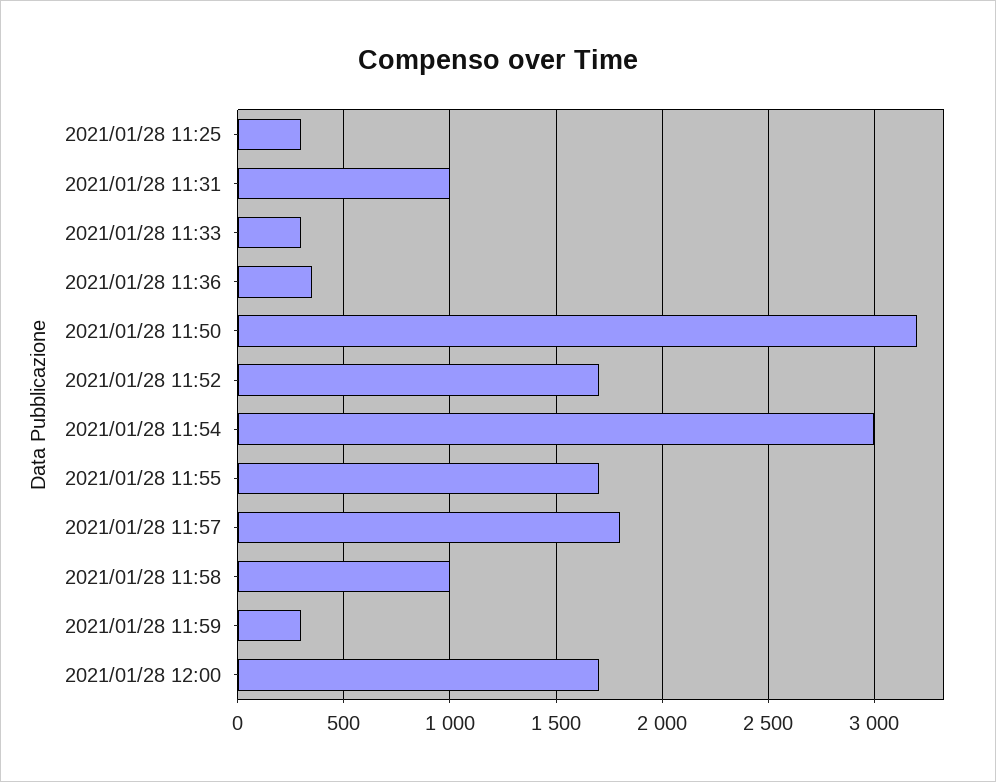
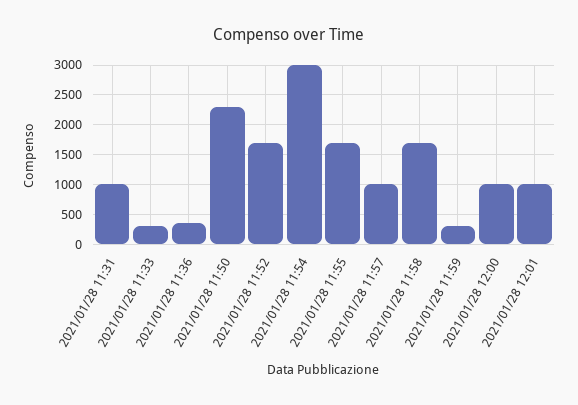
2021/01/28 11:25: 300 -> none
2021/01/28 11:50: 3200 -> 2250
2021/01/28 11:57: 1800 -> 1000
2021/01/28 11:58: 1000 -> 1750
2021/01/28 12:00: 1700 -> 1000
2021/01/28 12:01: none -> 1000

